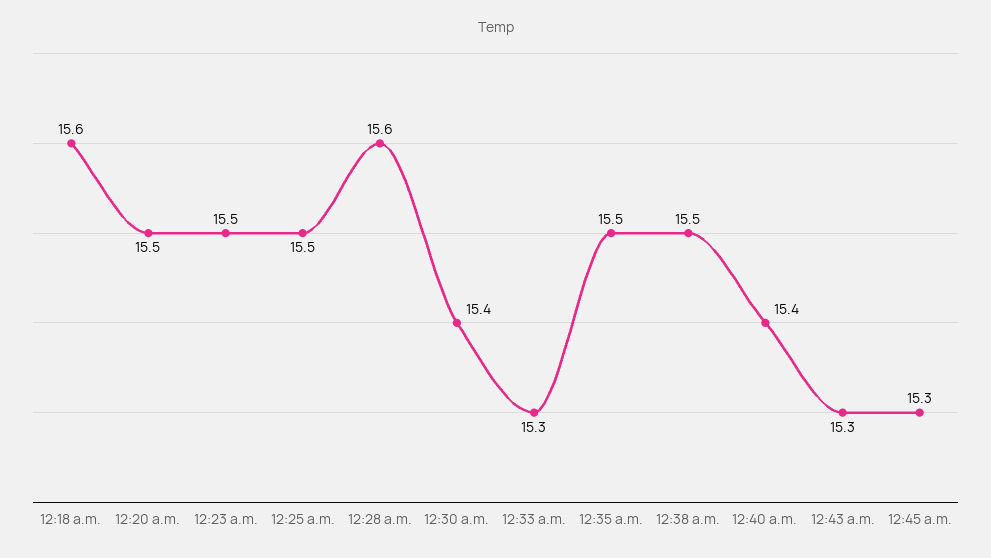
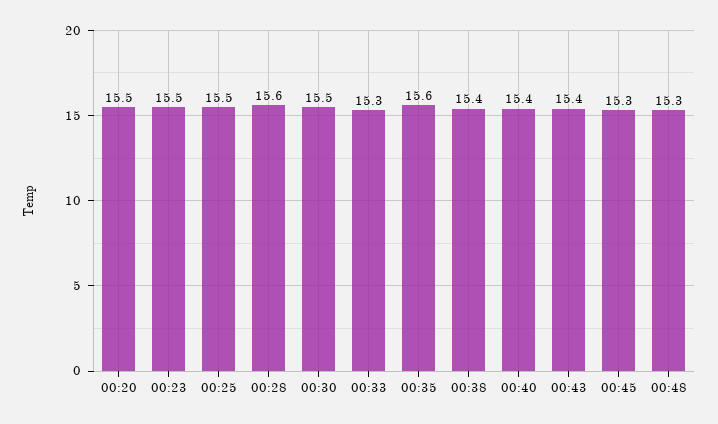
12:18 a.m.: 15.6 -> none
12:30 a.m.: 15.4 -> 15.5
12:35 a.m.: 15.5 -> 15.6
12:38 a.m.: 15.5 -> 15.4
12:43 a.m.: 15.3 -> 15.4
00:48: none -> 15.3

